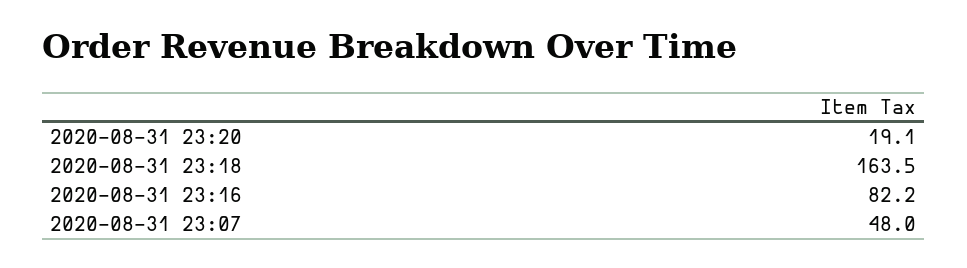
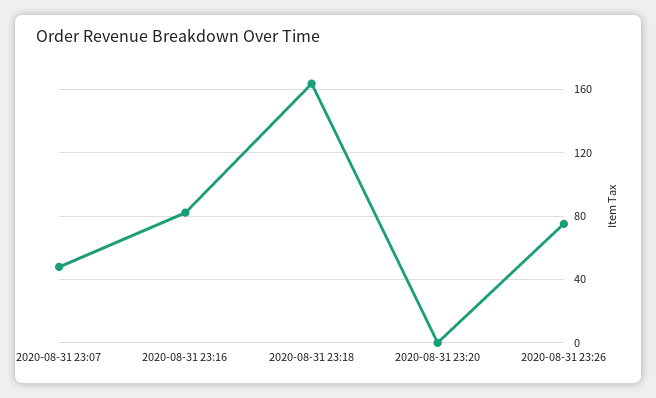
2020-08-31 23:20: 19.1 -> 0
2020-08-31 23:26: none -> 75

